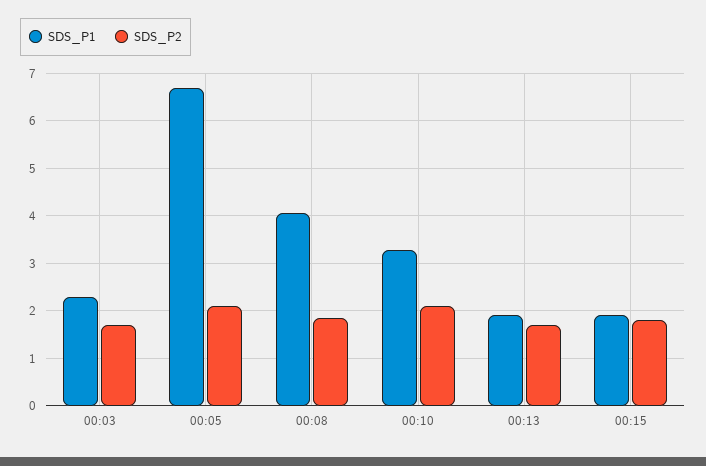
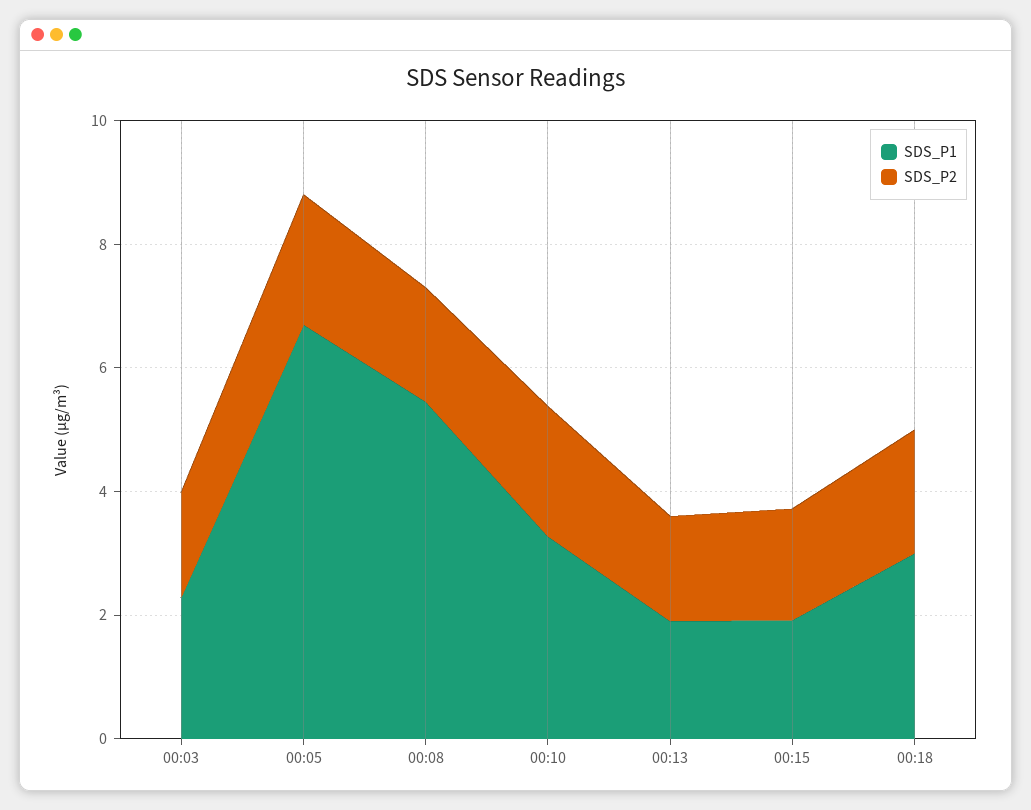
SDS_P1, 00:08: 4 -> 5.5
SDS_P1, 00:18: none -> 3
SDS_P2, 00:18: none -> 2

